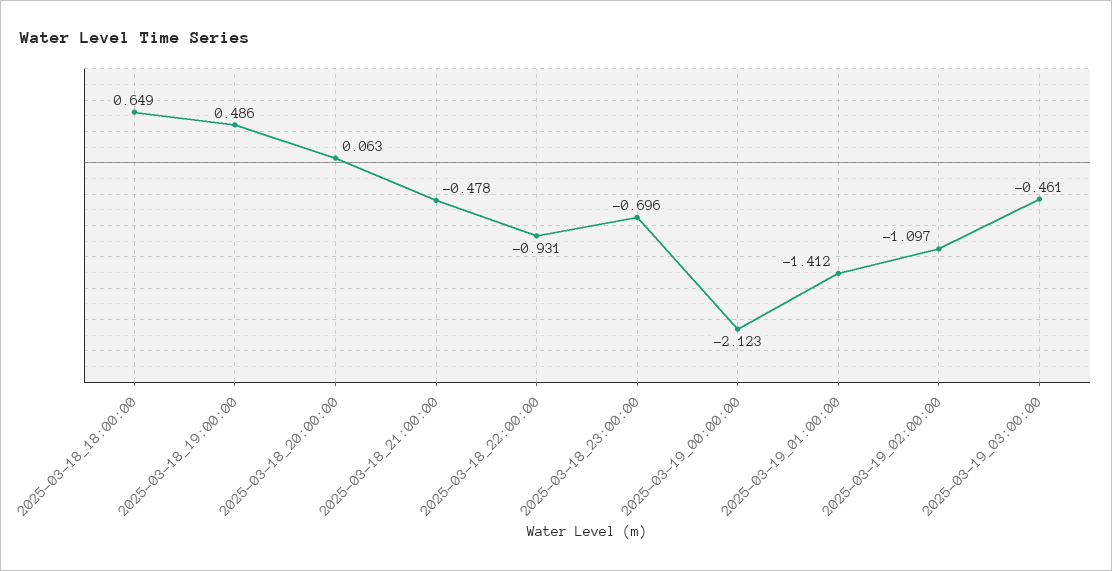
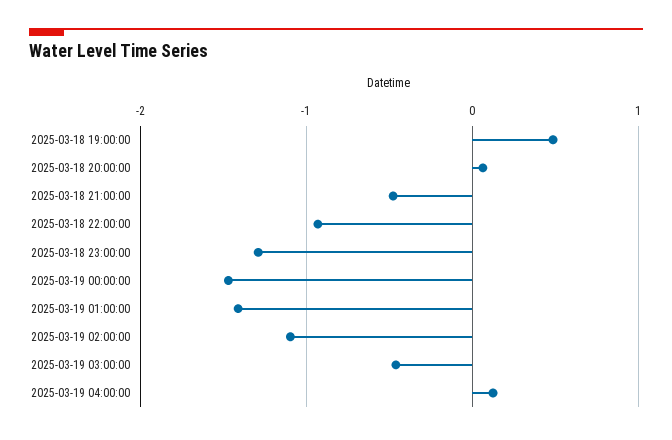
2025-03-18_18:00:00: 0.649 -> none
2025-03-18_23:00:00: -0.696 -> -1.3
2025-03-19_00:00:00: -2.123 -> -1.5
2025-03-19 04:00:00: none -> 0.1

